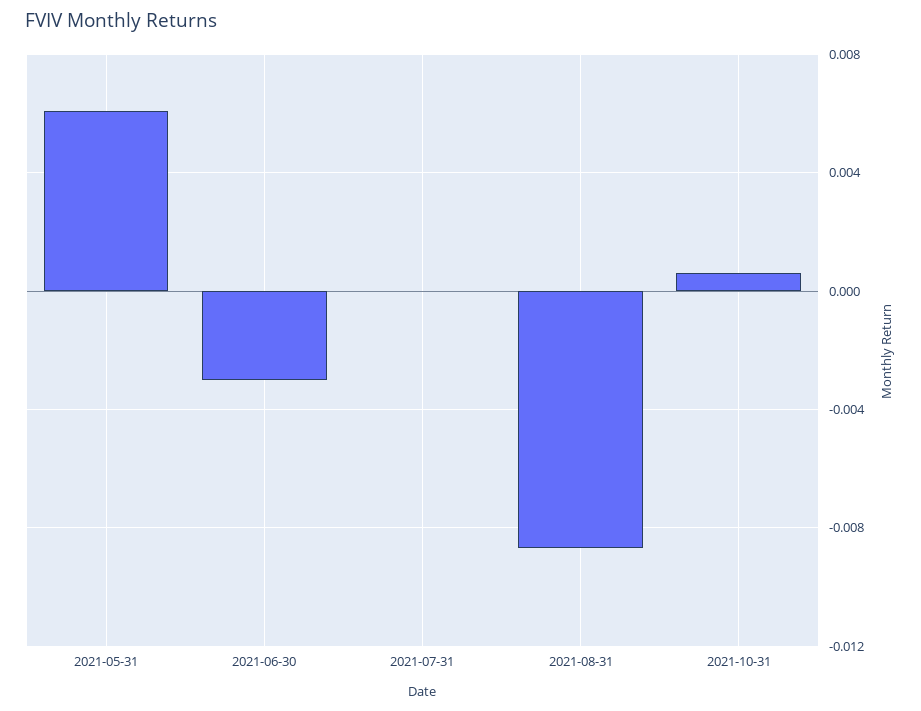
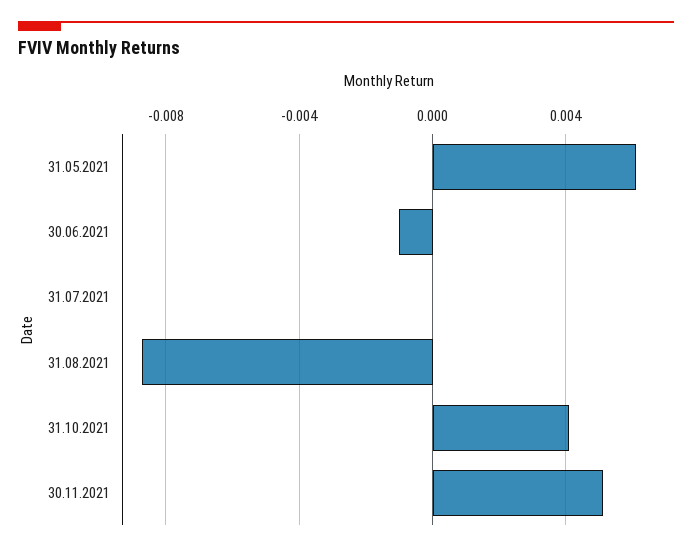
2021-06-30: -0.003 -> -0.001
2021-10-31: 0.0005 -> 0.004
30.11.2021: none -> 0.005

